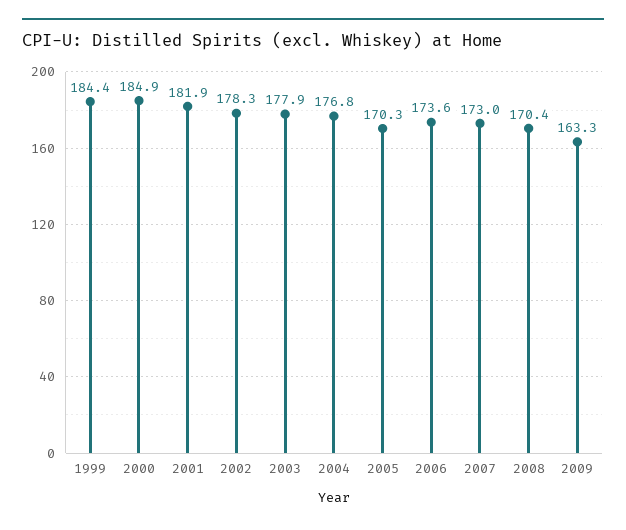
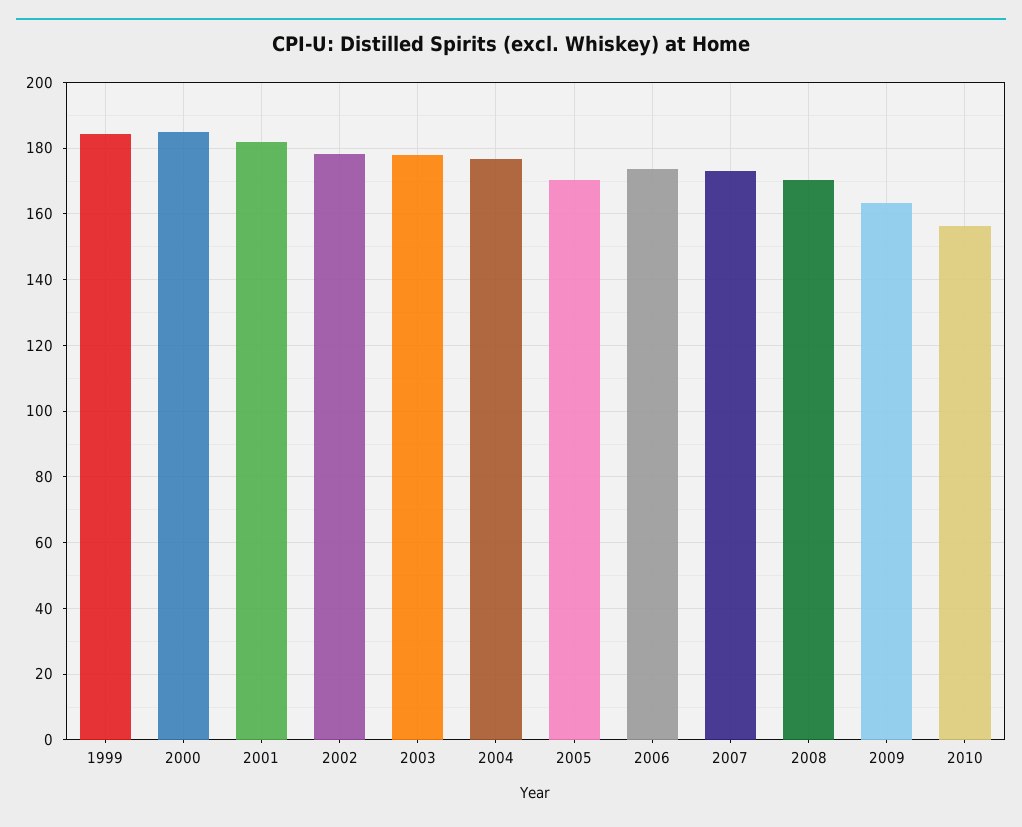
2010: none -> 156

